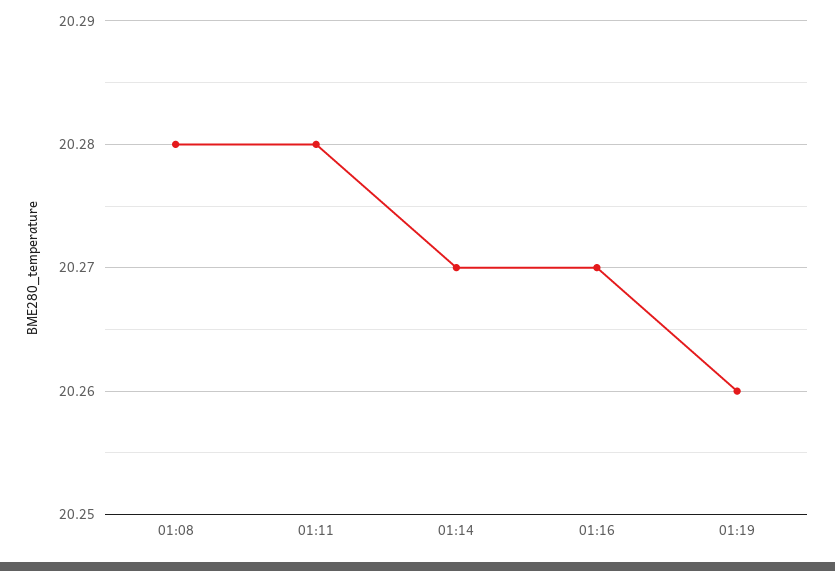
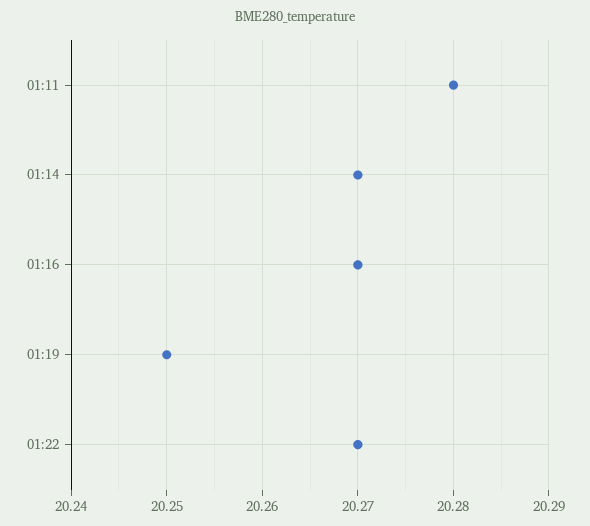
01:08: 20.28 -> none
01:19: 20.26 -> 20.25
01:22: none -> 20.27

